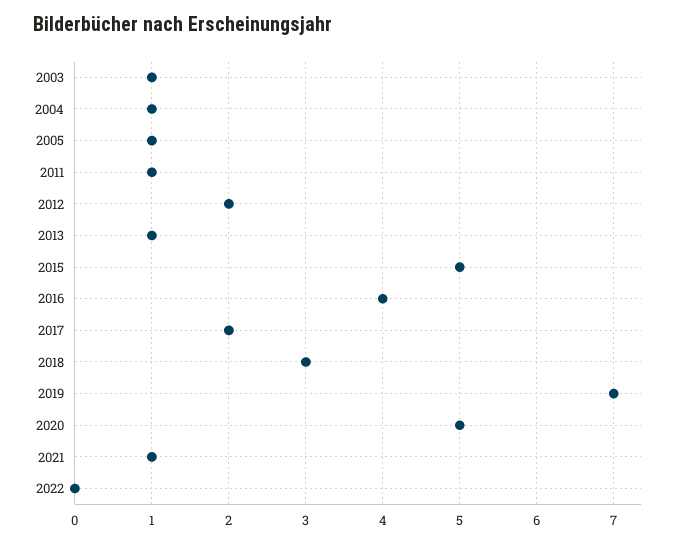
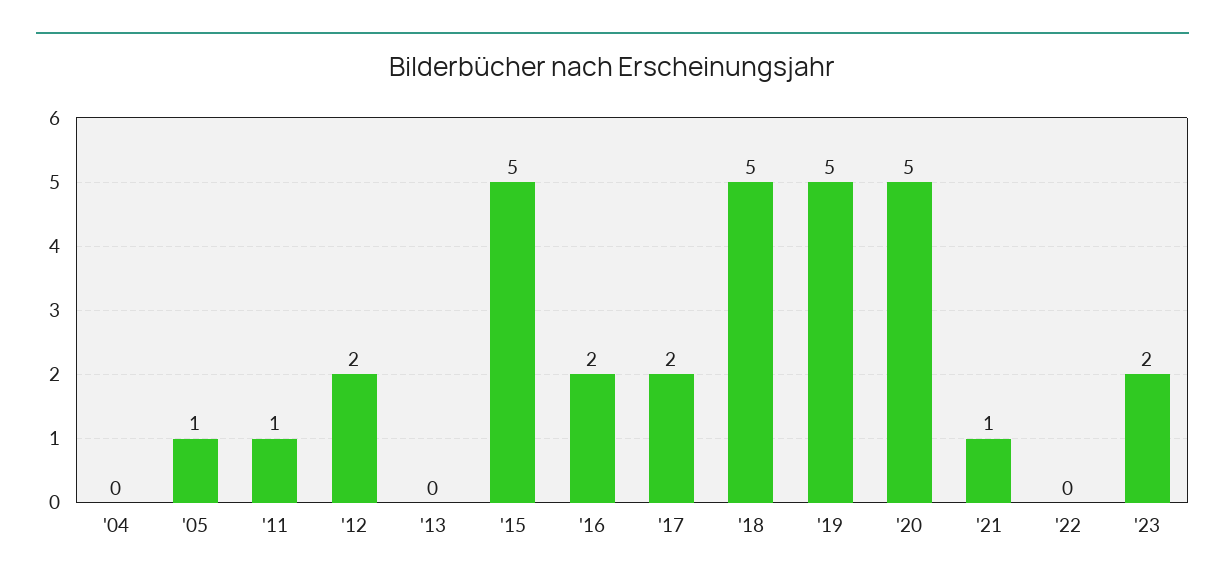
2003: 1 -> none
2004: 1 -> 0
2013: 1 -> 0
2016: 4 -> 2
2018: 3 -> 5
2019: 7 -> 5
'23: none -> 2

